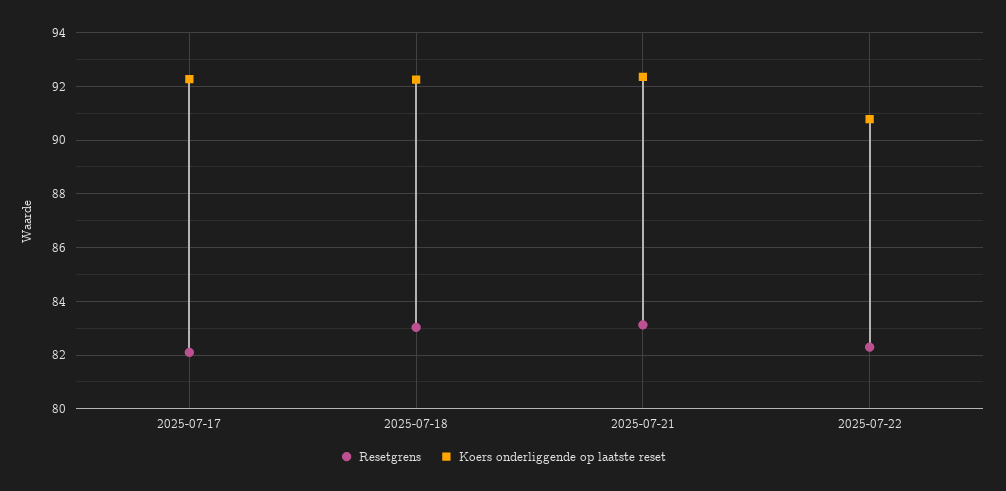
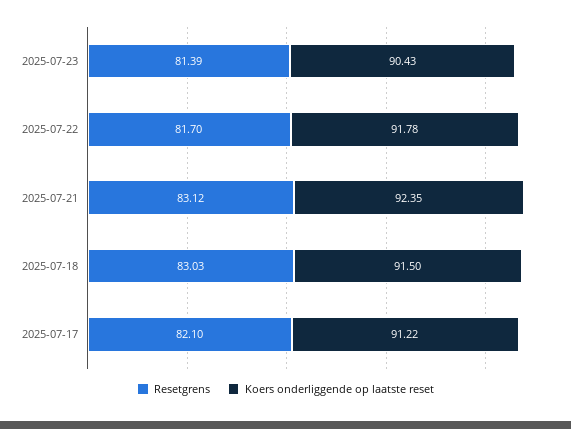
Koers onderliggende op laatste reset, 2025-07-17: 92.25 -> 91.22
Koers onderliggende op laatste reset, 2025-07-18: 92.25 -> 91.5
Resetgrens, 2025-07-22: 82.25 -> 81.7
Koers onderliggende op laatste reset, 2025-07-22: 90.75 -> 91.78
Resetgrens, 2025-07-23: none -> 81.39
Koers onderliggende op laatste reset, 2025-07-23: none -> 90.43

